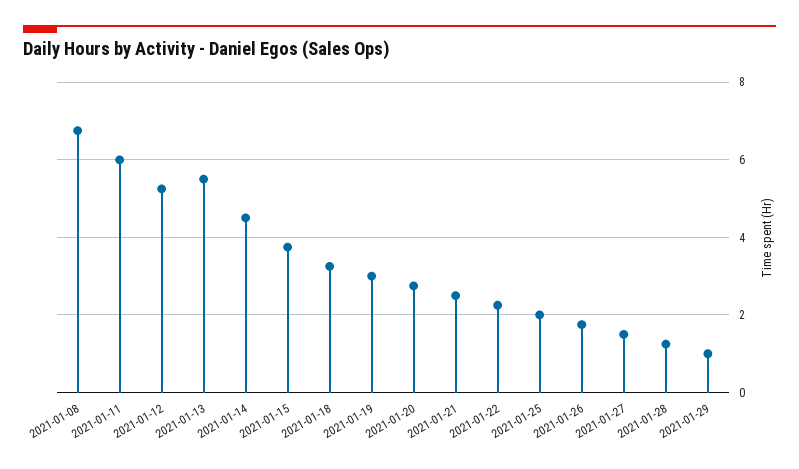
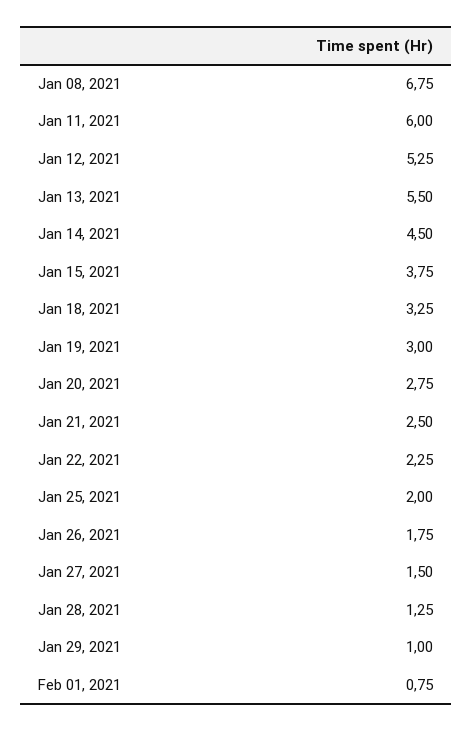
Feb 01, 2021: none -> 0.75

